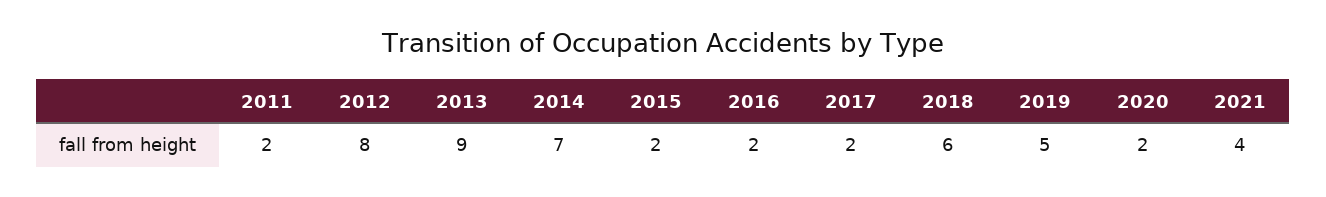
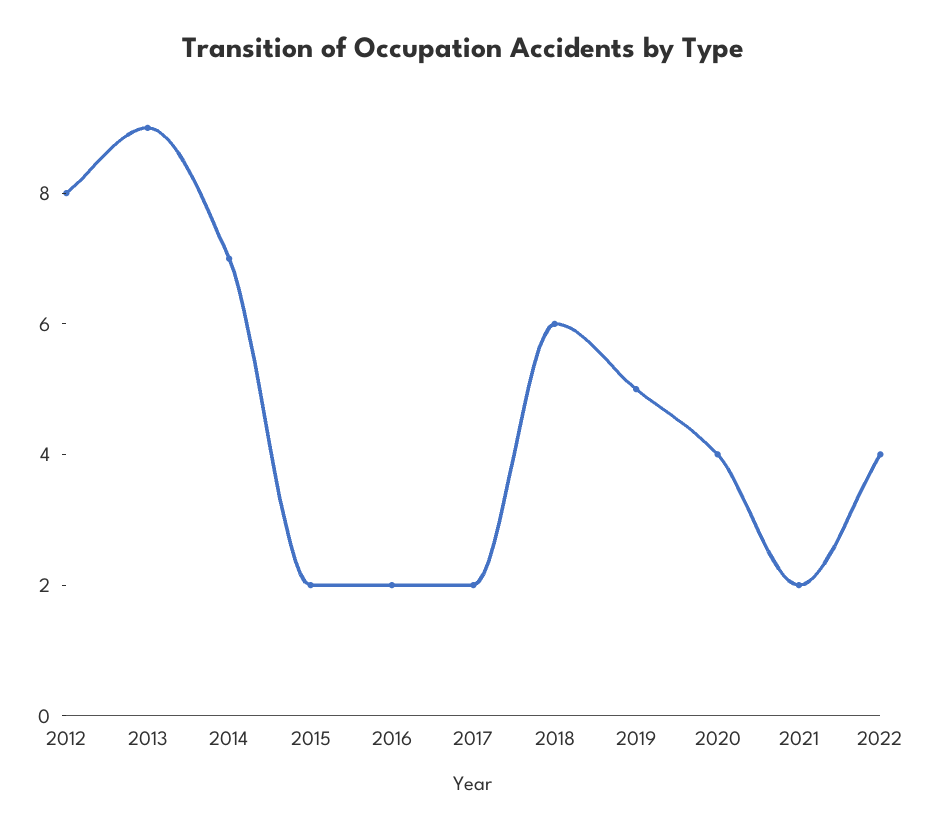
2011: 2 -> none
2020: 2 -> 4
2021: 4 -> 2
2022: none -> 4

